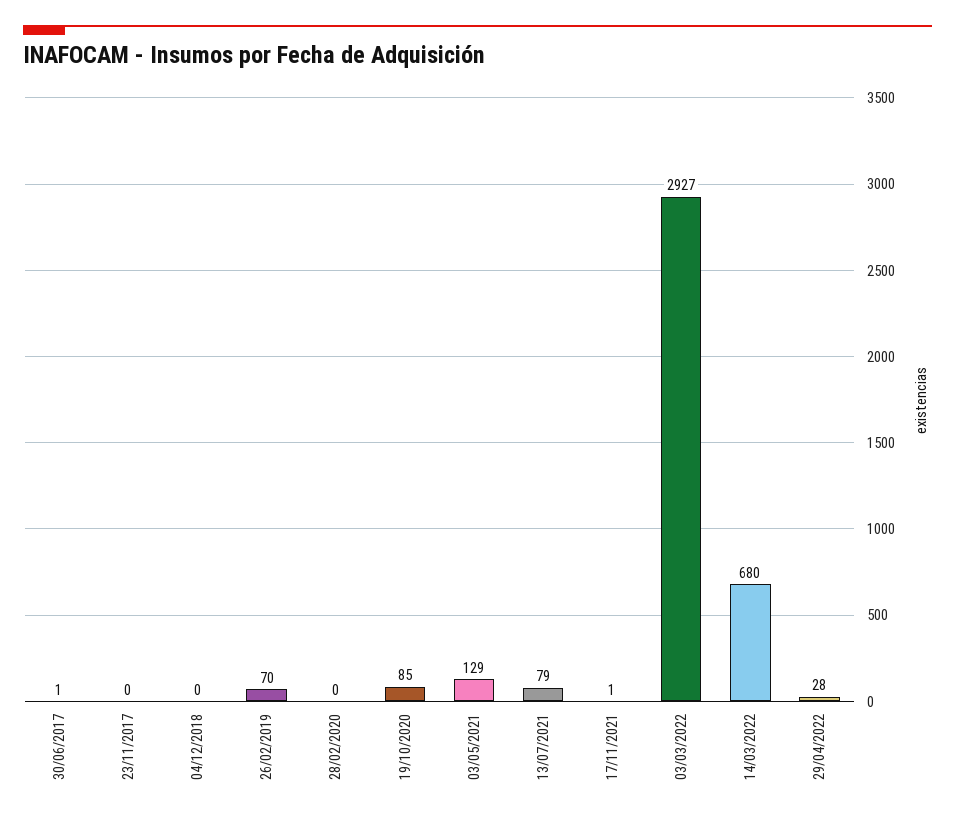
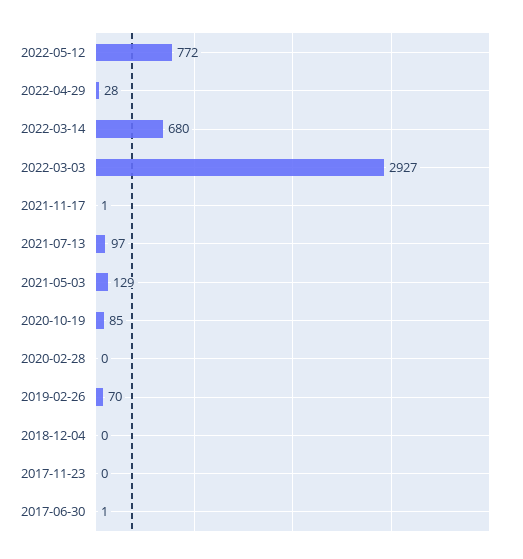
13/07/2021: 79 -> 97
2022-05-12: none -> 772

